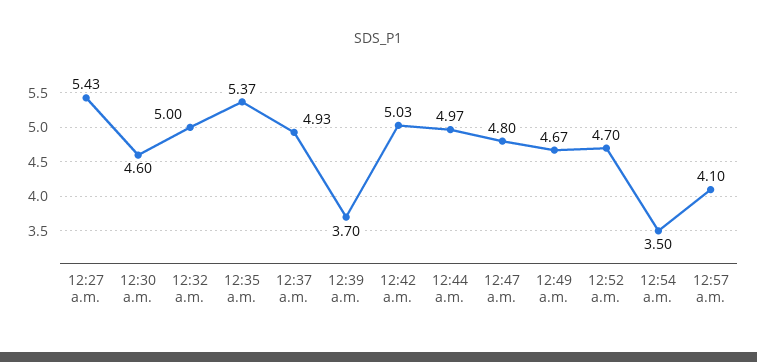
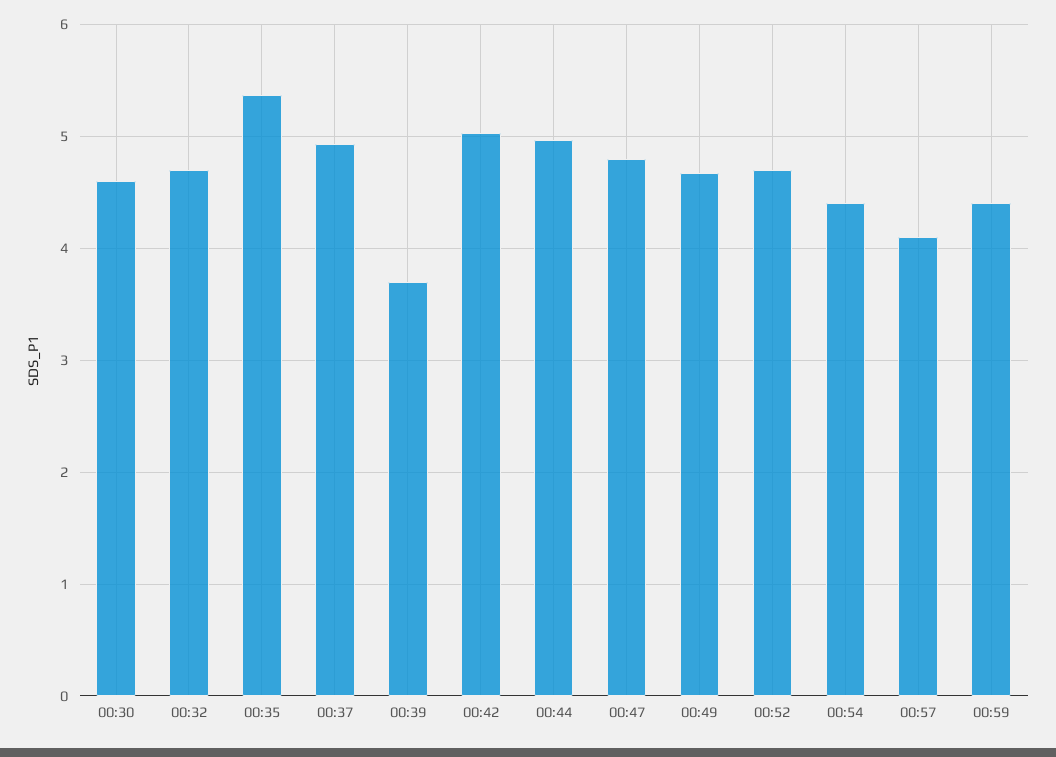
12:27 a.m.: 5.43 -> none
12:32 a.m.: 5 -> 4.7
12:54 a.m.: 3.5 -> 4.4
00:59: none -> 4.4

